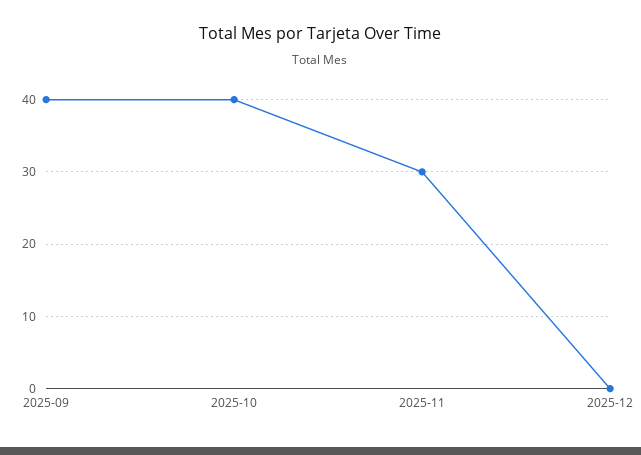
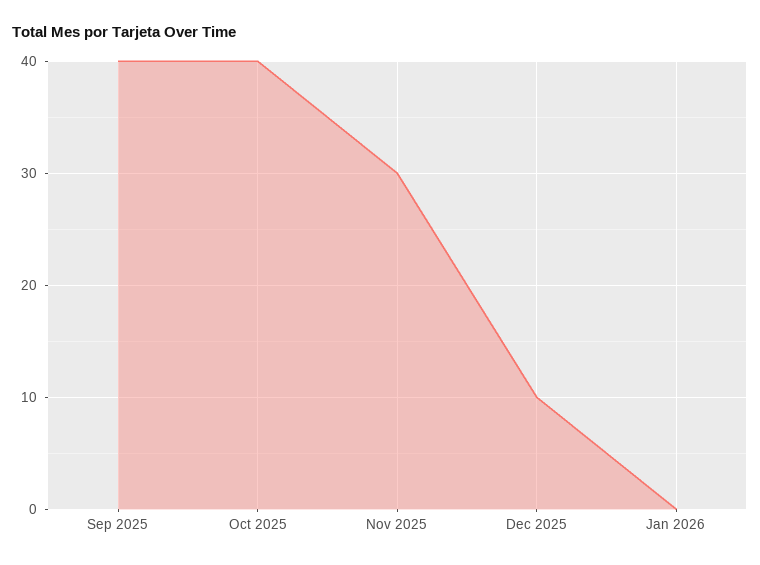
2025-12: 0 -> 10
Jan 2026: none -> 0

